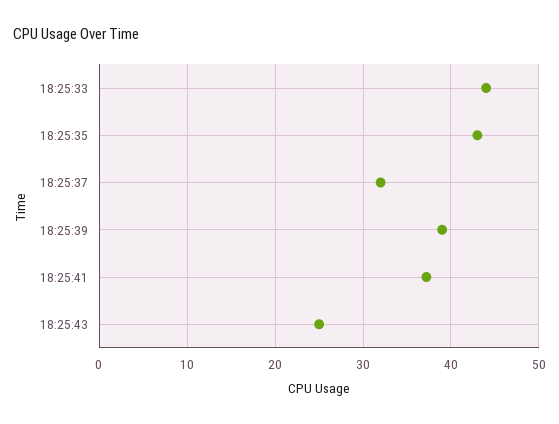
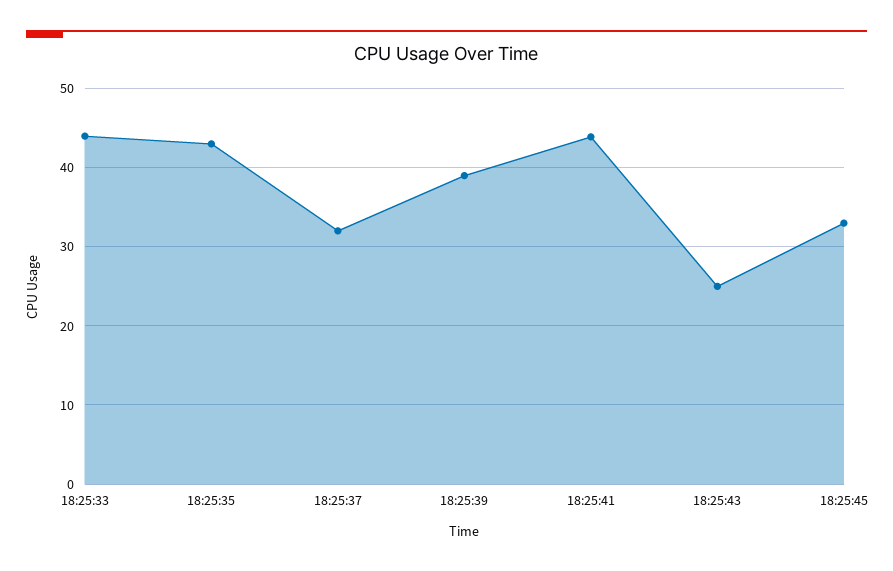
18:25:41: 37 -> 44
18:25:45: none -> 33

